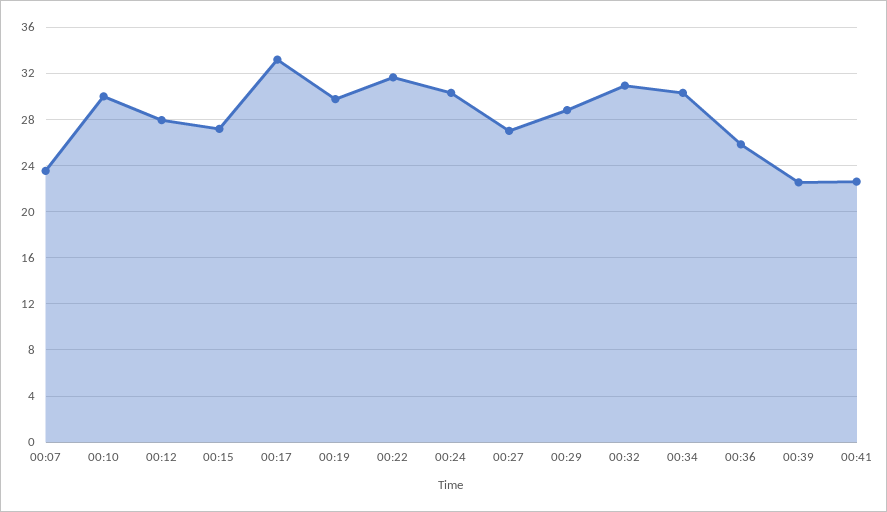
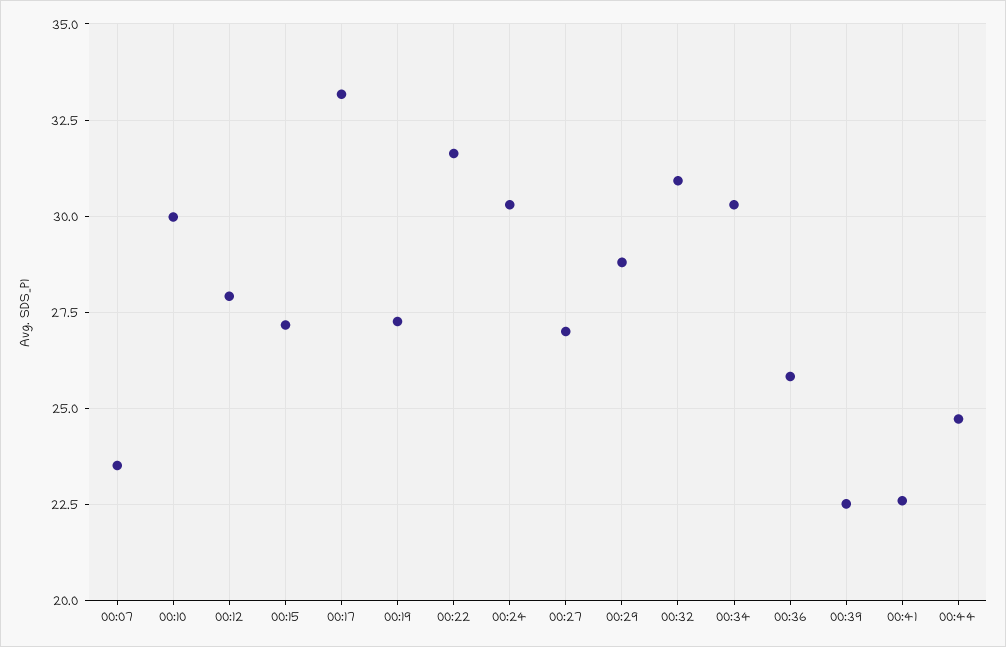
00:19: 30 -> 27.25
00:44: none -> 24.75

